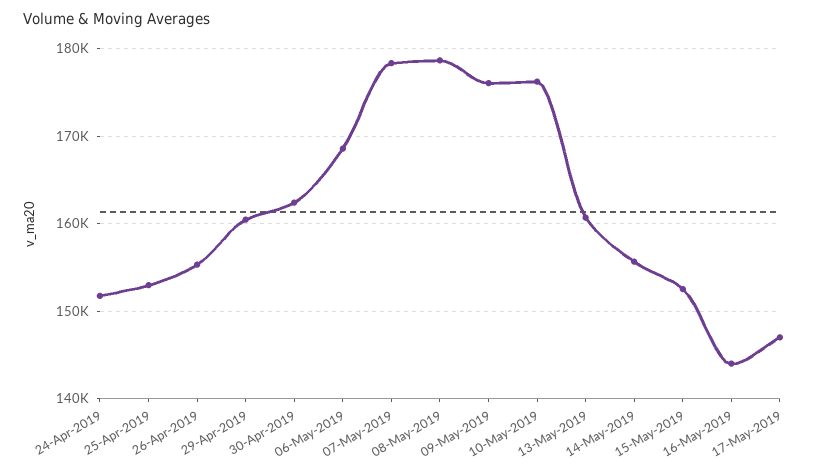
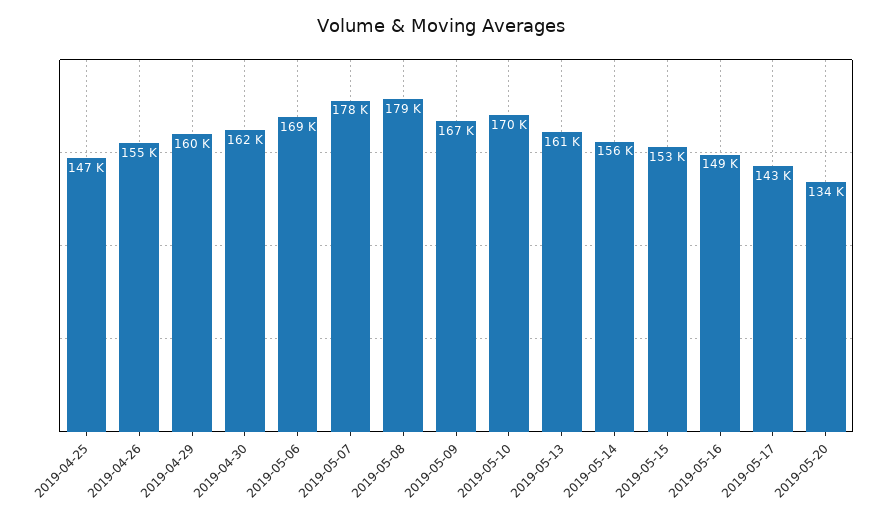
24-Apr-2019: 152000 -> none
25-Apr-2019: 153000 -> 147000
09-May-2019: 176000 -> 167000
10-May-2019: 176000 -> 170000
16-May-2019: 144000 -> 149000
17-May-2019: 147000 -> 143000
2019-05-20: none -> 134000

